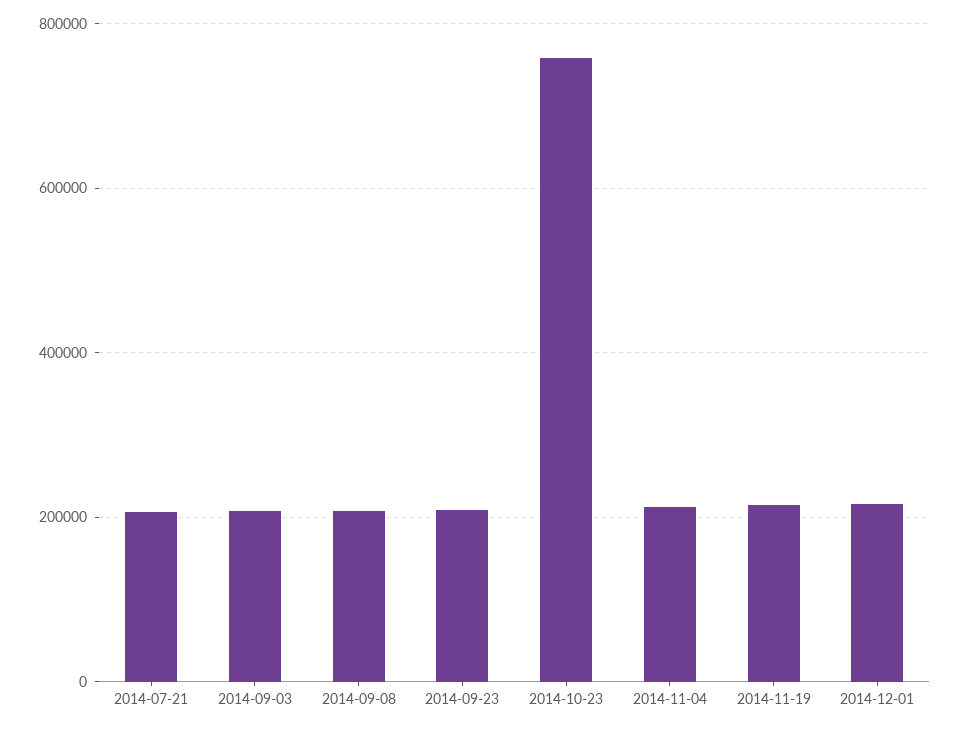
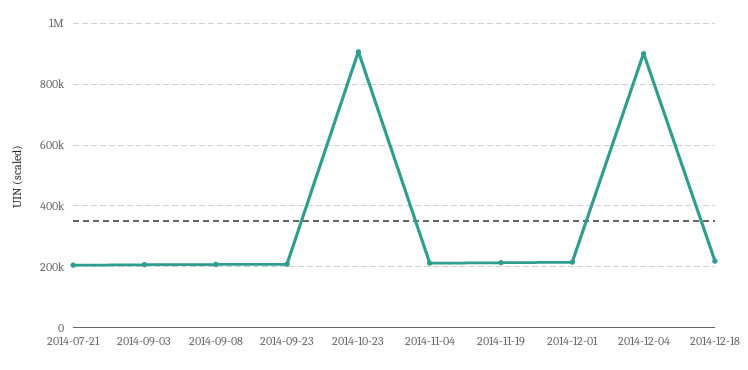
2014-10-23: 760000 -> 900000
2014-12-04: none -> 900000
2014-12-18: none -> 220000

